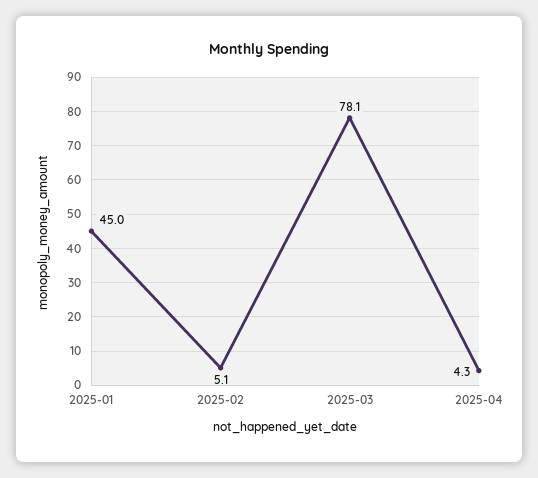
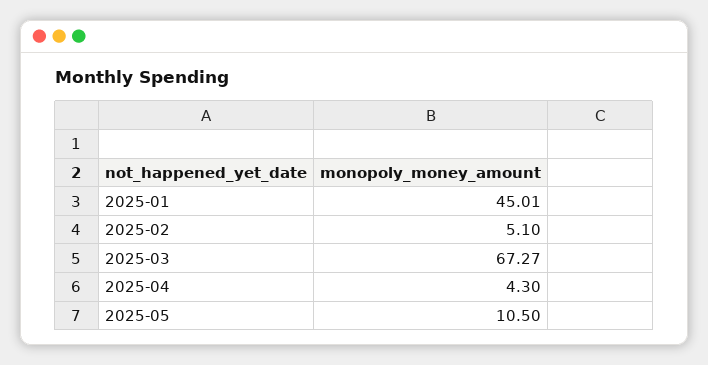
2025-03: 78.1 -> 67.27
2025-05: none -> 10.5

